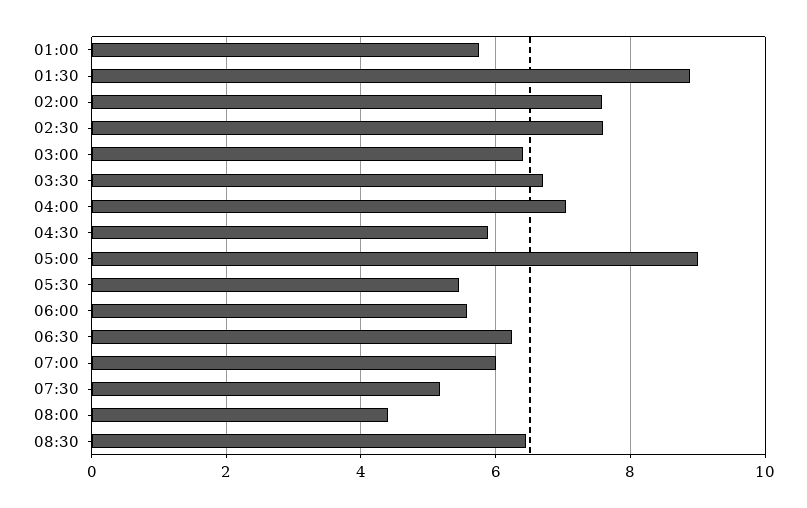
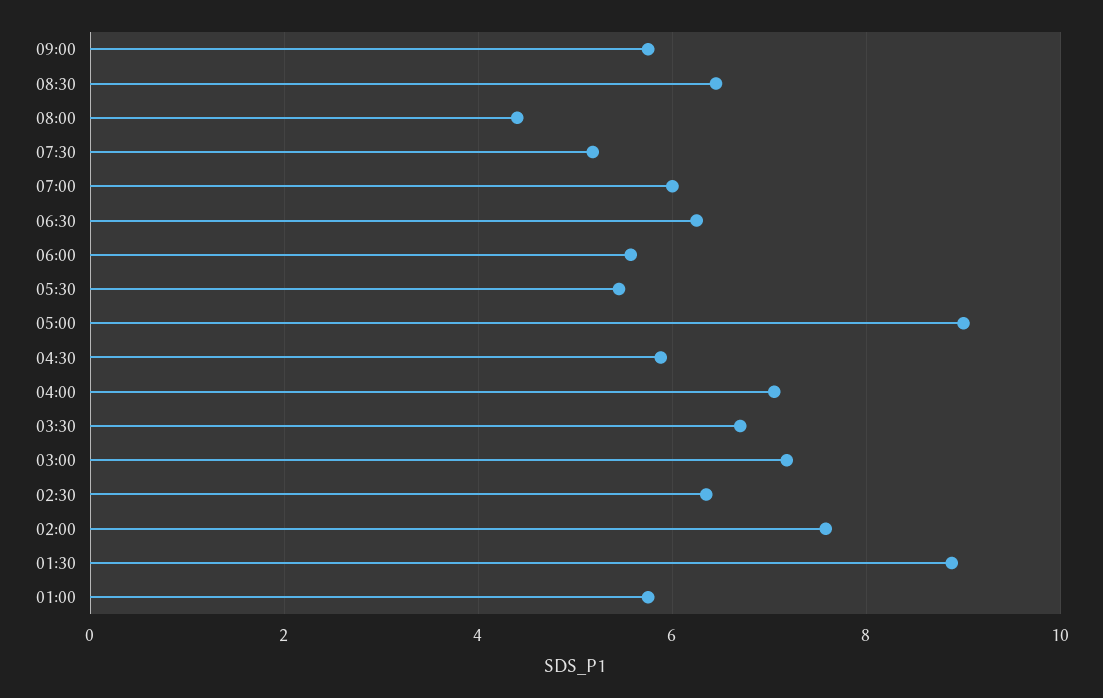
02:30: 7.6 -> 6.4
03:00: 6.4 -> 7.2
09:00: none -> 5.8

